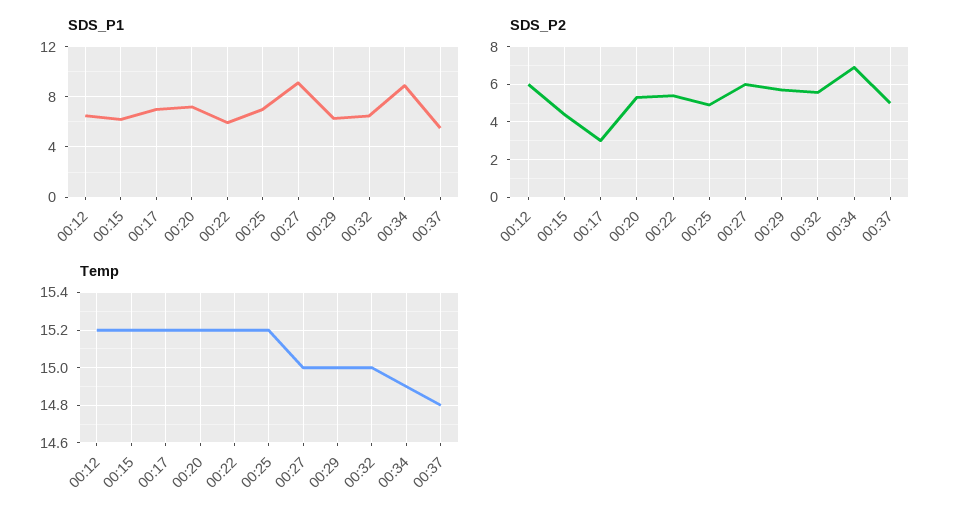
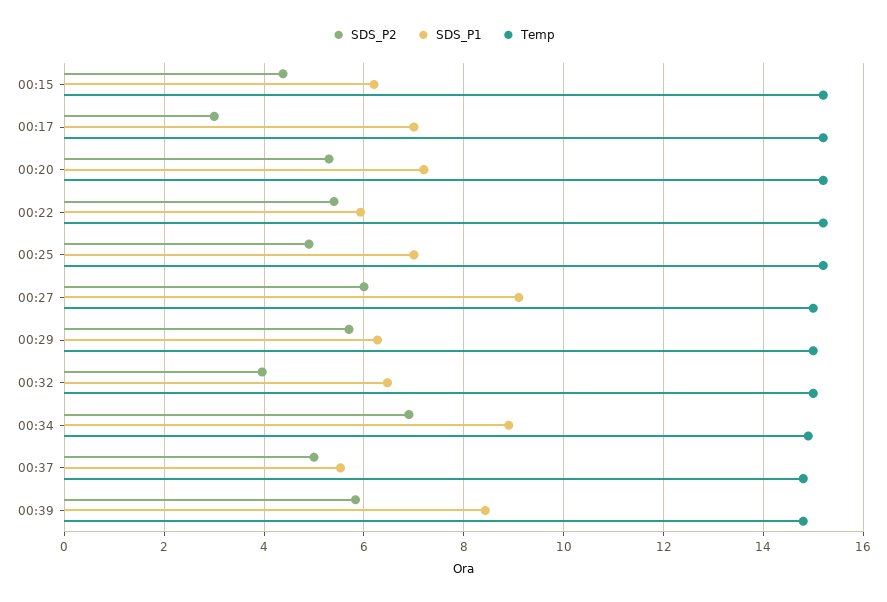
SDS_P1, 00:12: 6.5 -> none
SDS_P2, 00:12: 6 -> none
SDS_P2, 00:32: 5.5 -> 4
Temp, 00:12: 15.2 -> none
SDS_P2, 00:39: none -> 5.8
SDS_P1, 00:39: none -> 8.4
Temp, 00:39: none -> 14.8

